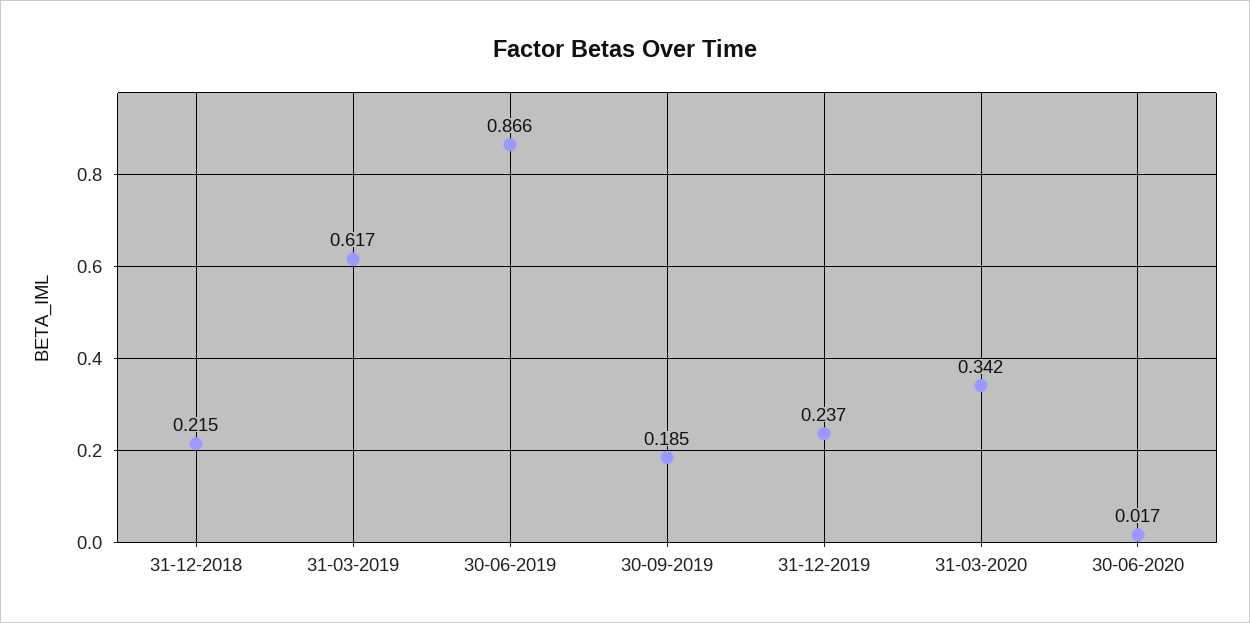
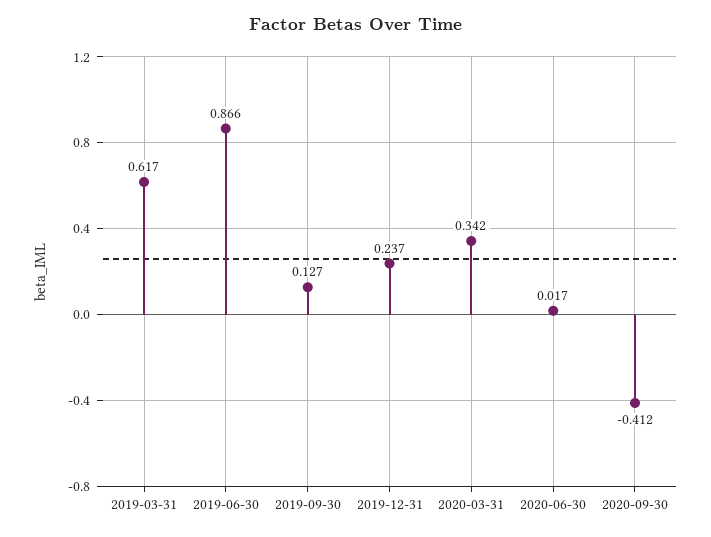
31-12-2018: 0.215 -> none
30-09-2019: 0.185 -> 0.127
2020-09-30: none -> -0.412

